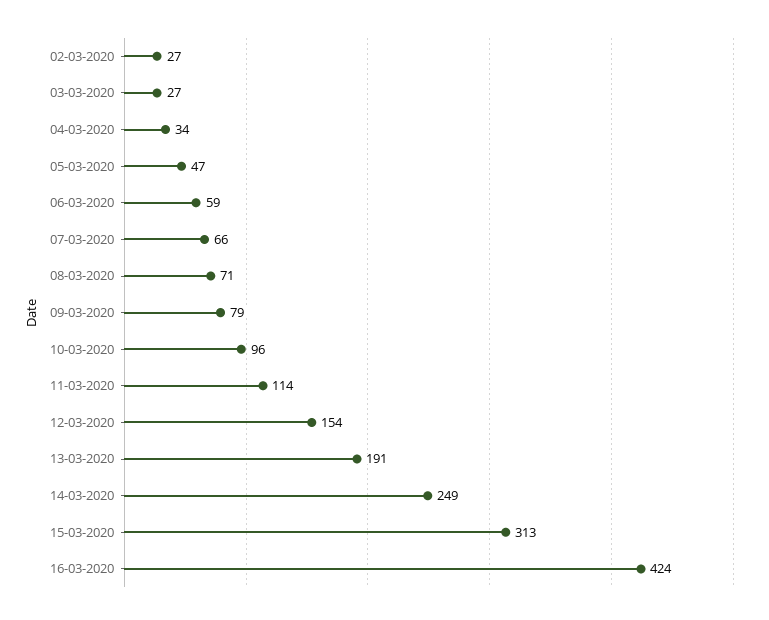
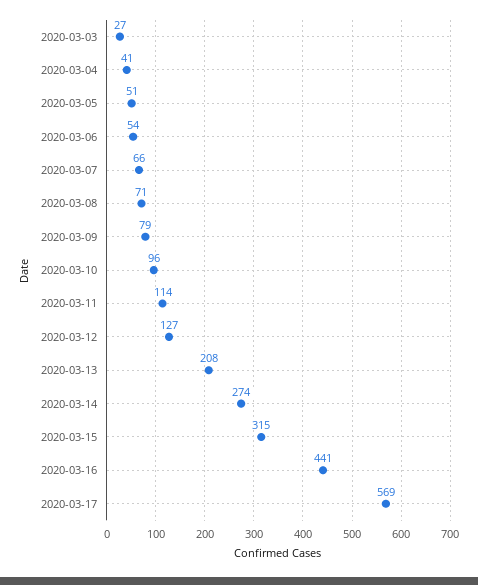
02-03-2020: 27 -> none
04-03-2020: 34 -> 41
05-03-2020: 47 -> 51
06-03-2020: 59 -> 54
12-03-2020: 154 -> 127
13-03-2020: 191 -> 208
14-03-2020: 249 -> 274
15-03-2020: 313 -> 315
16-03-2020: 424 -> 441
2020-03-17: none -> 569

